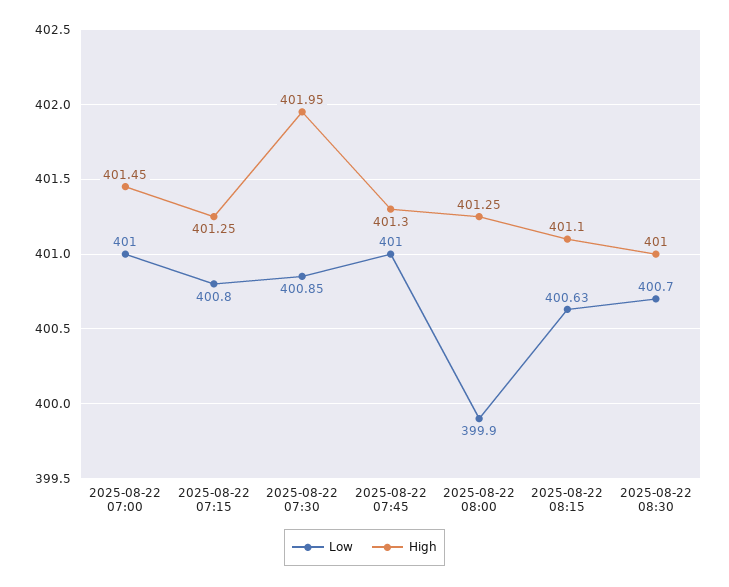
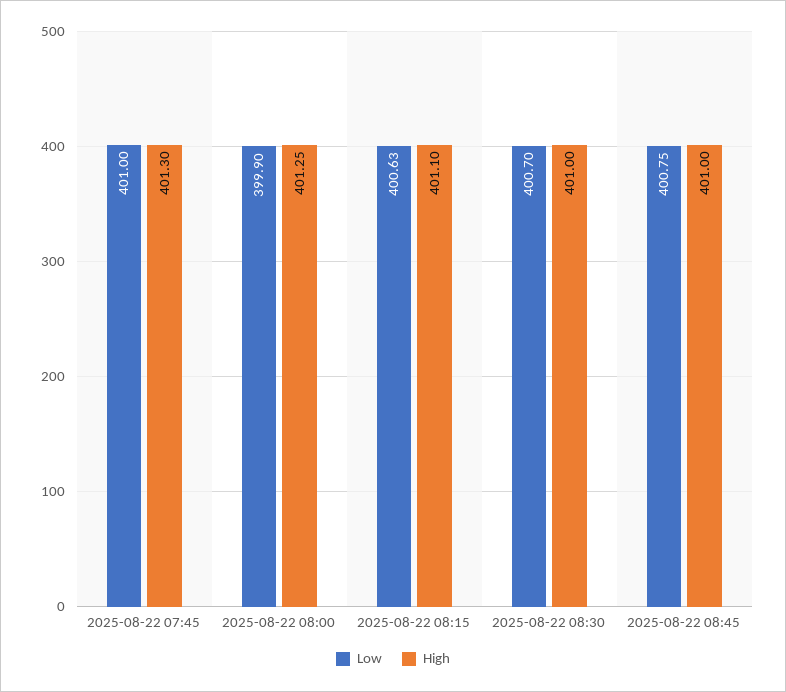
Low, 2025-08-22 07:00: 401 -> none
High, 2025-08-22 07:00: 401.45 -> none
Low, 2025-08-22 07:15: 400.8 -> none
High, 2025-08-22 07:15: 401.25 -> none
Low, 2025-08-22 07:30: 400.85 -> none
High, 2025-08-22 07:30: 401.95 -> none
Low, 2025-08-22 08:45: none -> 400.75
High, 2025-08-22 08:45: none -> 401

